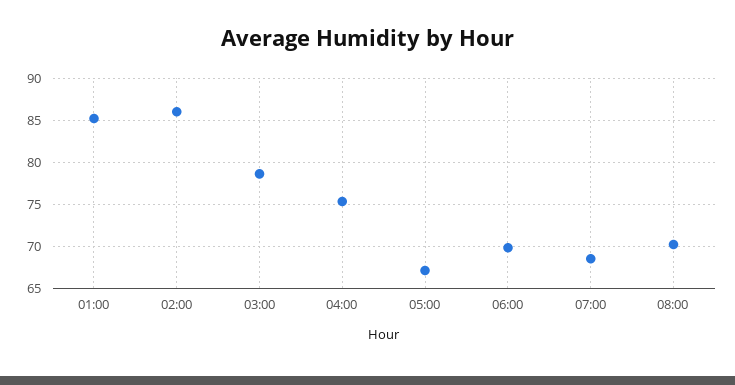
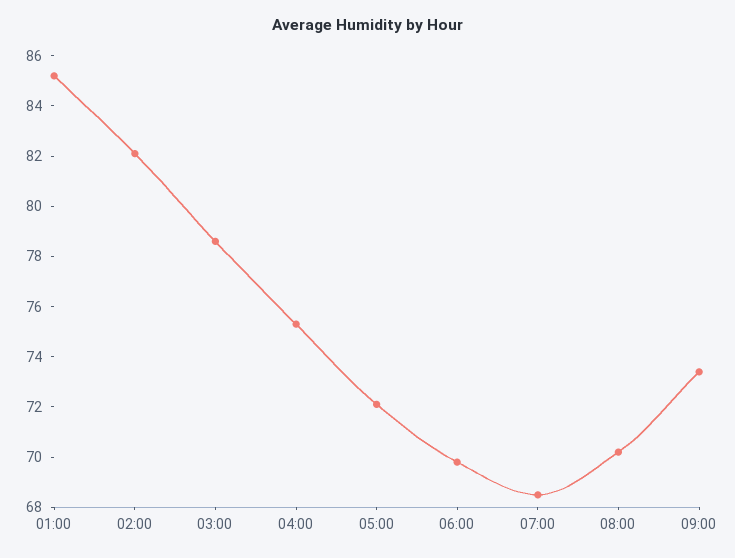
02:00: 86 -> 82
05:00: 67 -> 72
09:00: none -> 73.5

